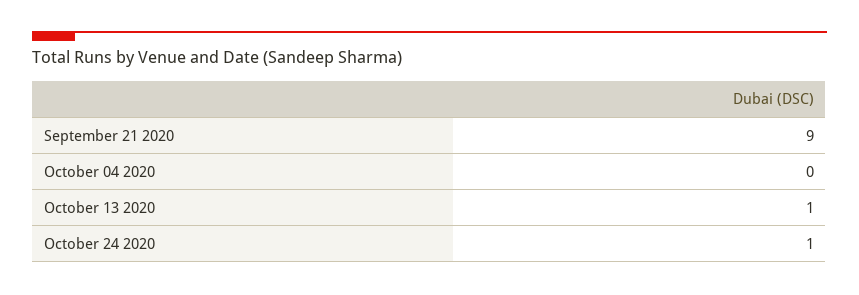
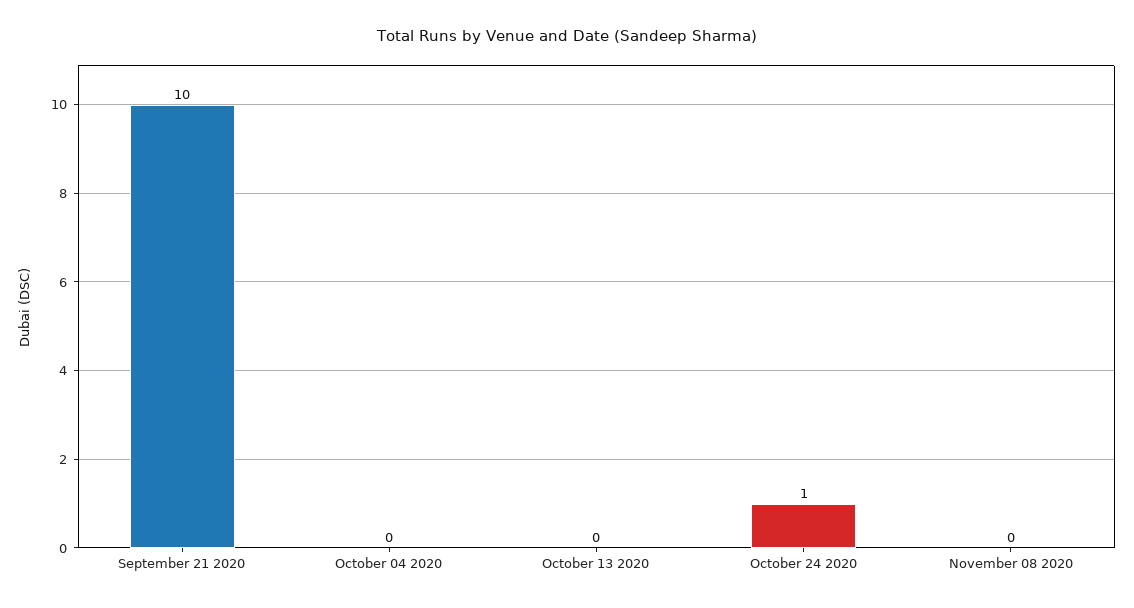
September 21 2020: 9 -> 10
October 13 2020: 1 -> 0
November 08 2020: none -> 0

